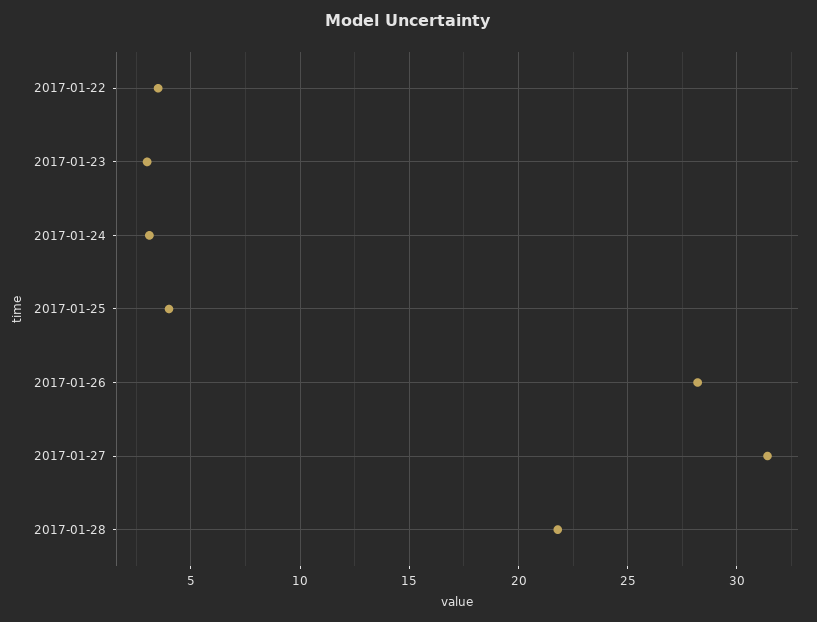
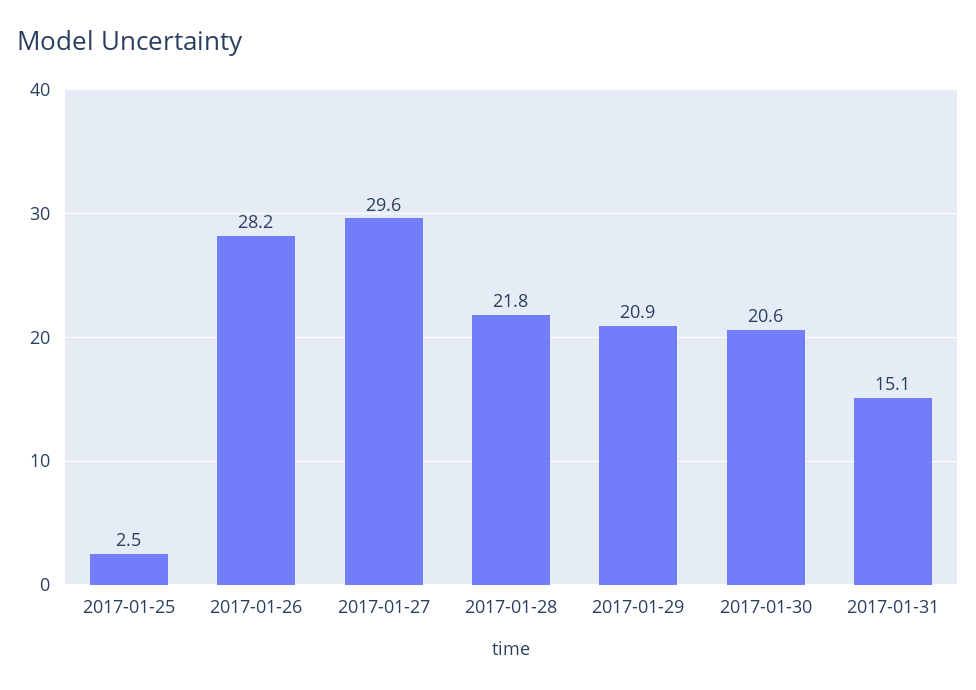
2017-01-22: 3.5 -> none
2017-01-23: 3 -> none
2017-01-24: 3 -> none
2017-01-25: 4 -> 2.5
2017-01-27: 31.5 -> 29.6
2017-01-29: none -> 20.9
2017-01-30: none -> 20.6
2017-01-31: none -> 15.1

